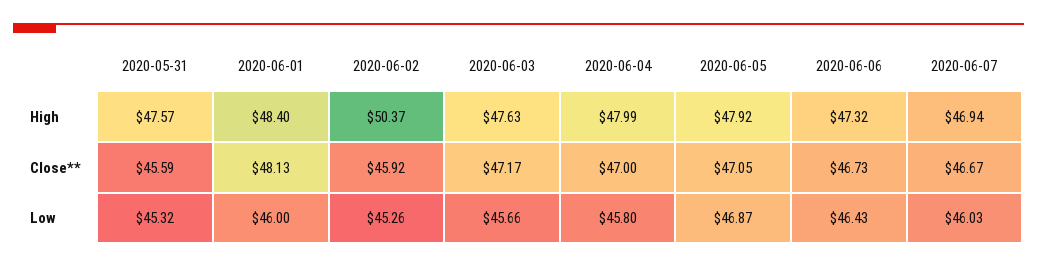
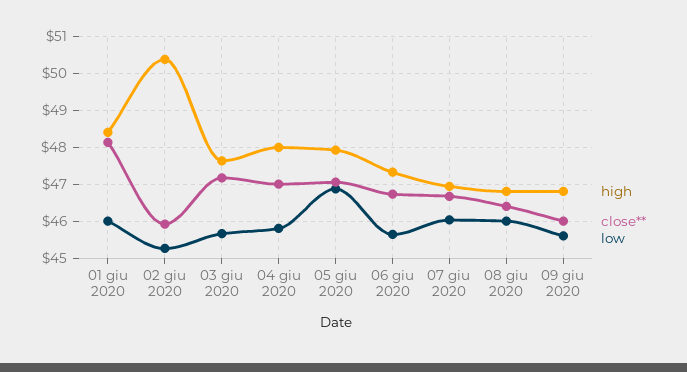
High, 2020-05-31: 47.57 -> none
Close**, 2020-05-31: 45.59 -> none
Low, 2020-05-31: 45.32 -> none
Low, 2020-06-06: 46.43 -> 45.6
High, 08 giu 2020: none -> 46.8
Close**, 08 giu 2020: none -> 46.4
Low, 08 giu 2020: none -> 46
High, 09 giu 2020: none -> 46.8
Close**, 09 giu 2020: none -> 46
Low, 09 giu 2020: none -> 45.6

